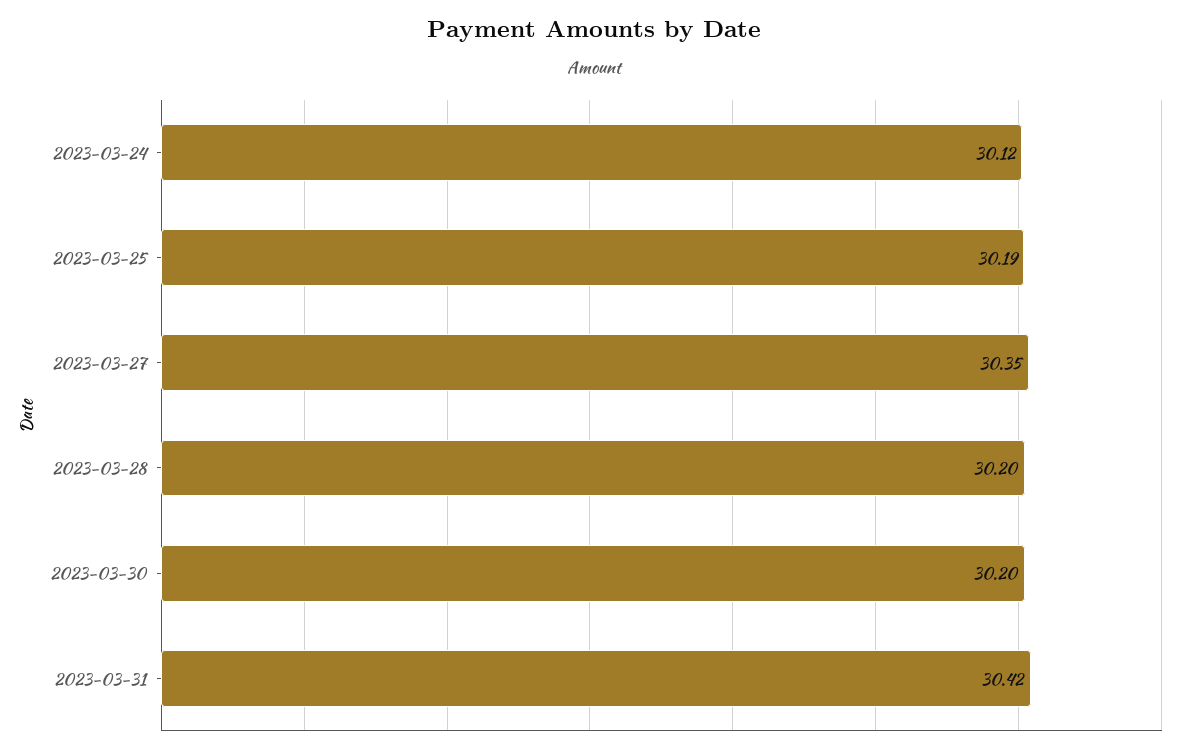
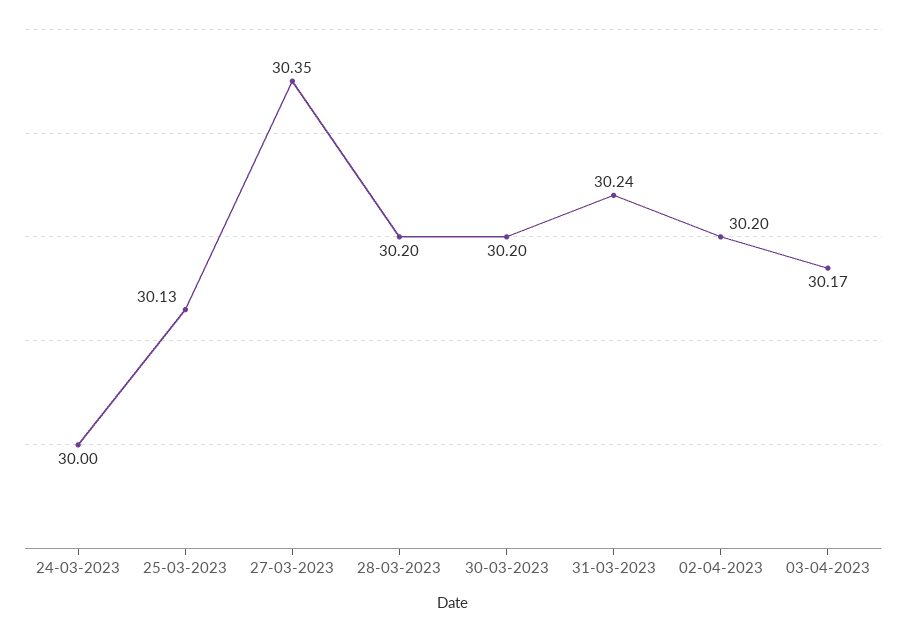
2023-03-24: 30.12 -> 30
2023-03-25: 30.19 -> 30.13
2023-03-31: 30.42 -> 30.24
02-04-2023: none -> 30.2
03-04-2023: none -> 30.17

